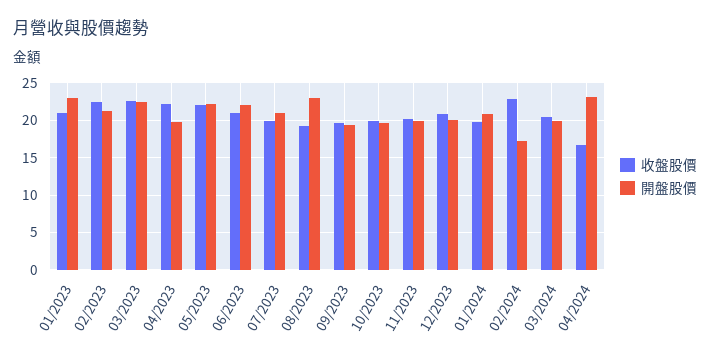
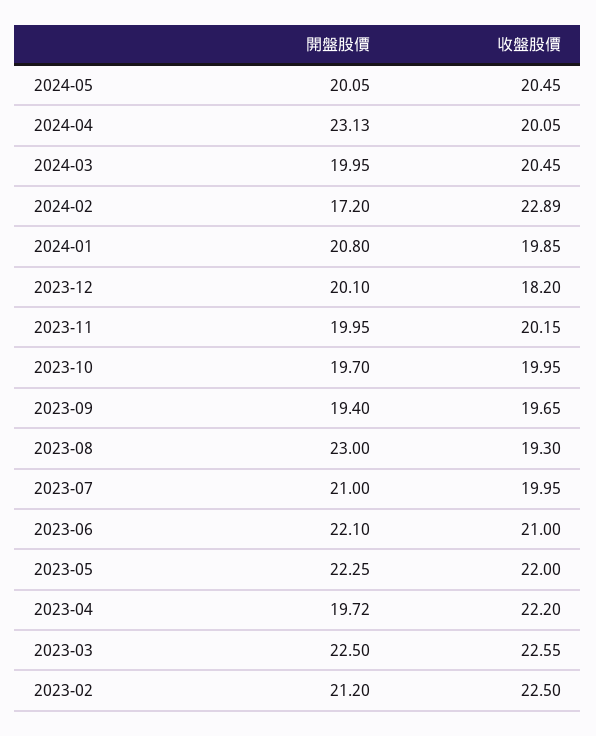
收盤股價, 01/2023: 21 -> none
開盤股價, 01/2023: 23 -> none
收盤股價, 12/2023: 21 -> 18.2
收盤股價, 04/2024: 17 -> 20.05
開盤股價, 2024-05: none -> 20.05
收盤股價, 2024-05: none -> 20.45

